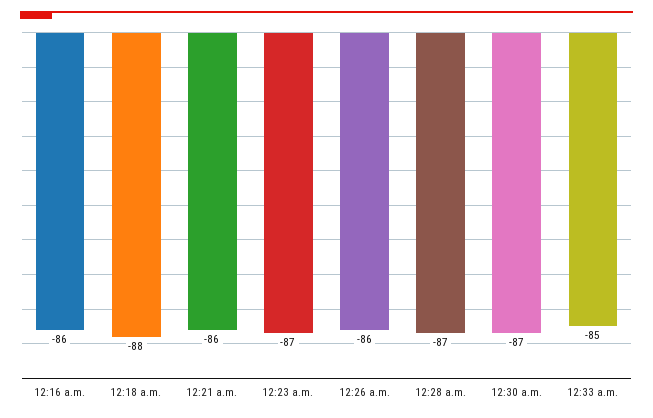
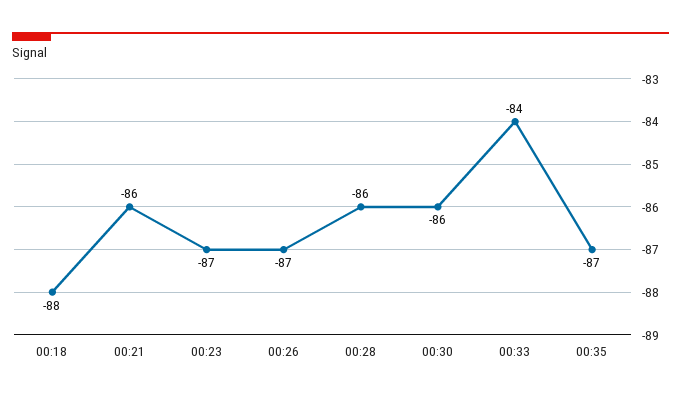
12:16 a.m.: -86 -> none
12:26 a.m.: -86 -> -87
12:28 a.m.: -87 -> -86
12:30 a.m.: -87 -> -86
12:33 a.m.: -85 -> -84
00:35: none -> -87

